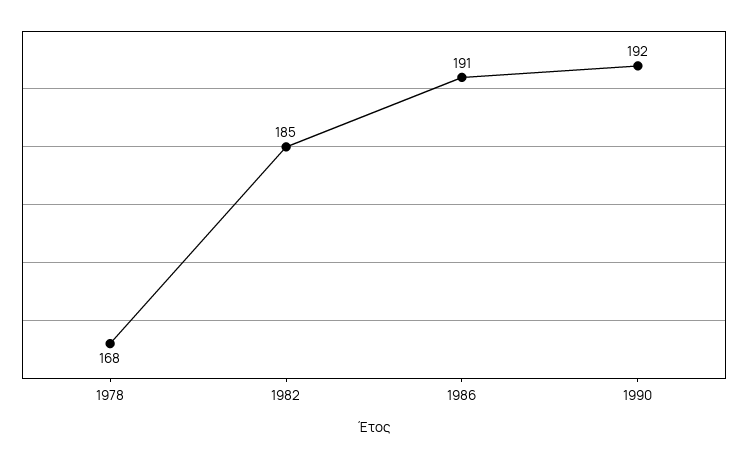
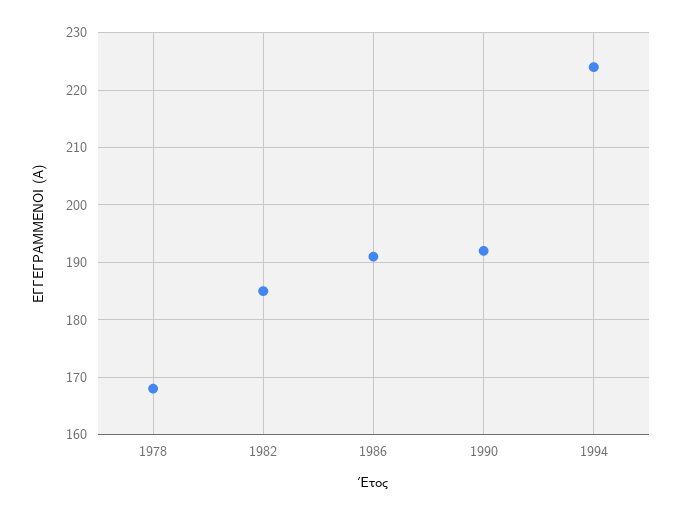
1994: none -> 225

